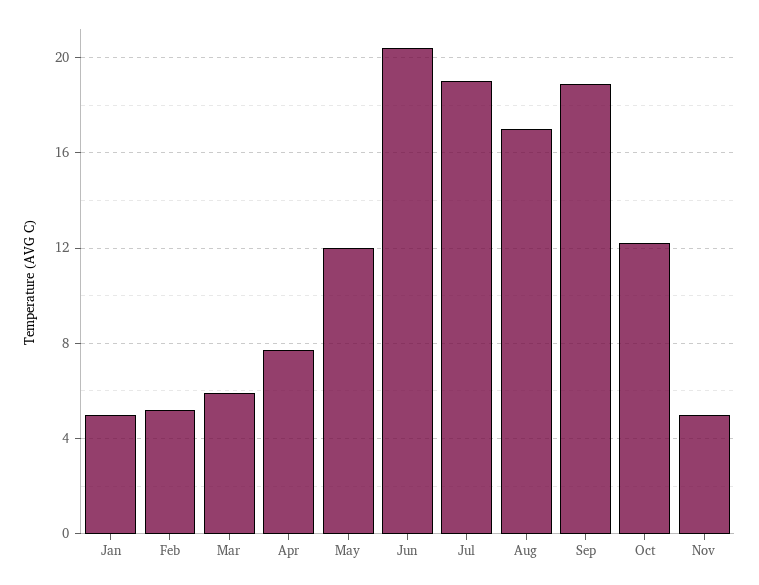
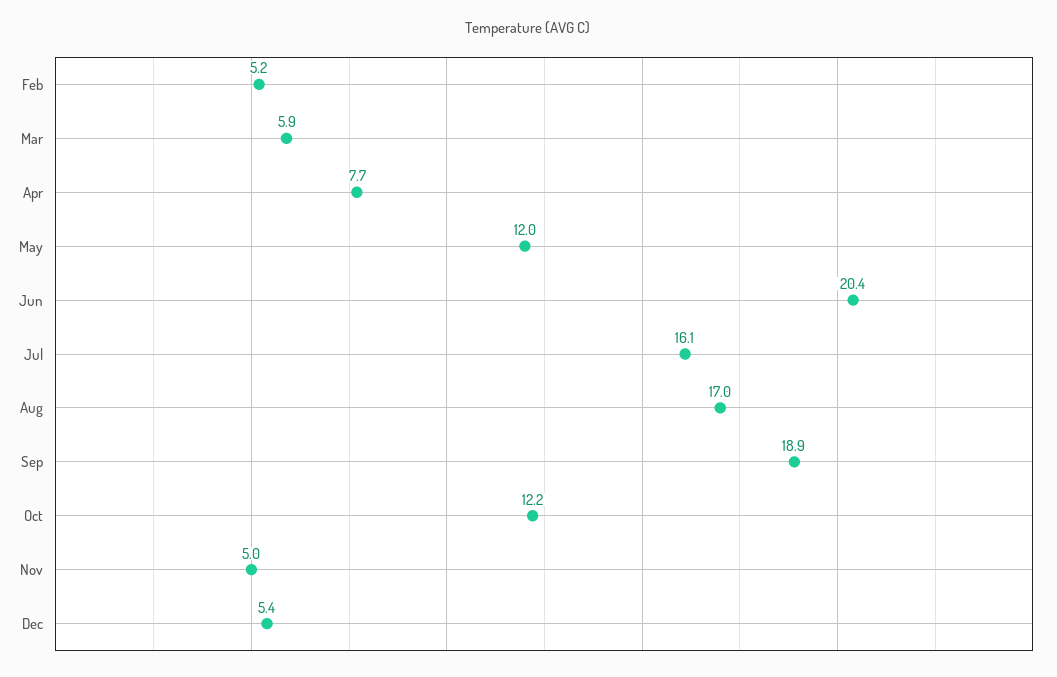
Jan: 5 -> none
Jul: 19 -> 16.1
Dec: none -> 5.4

